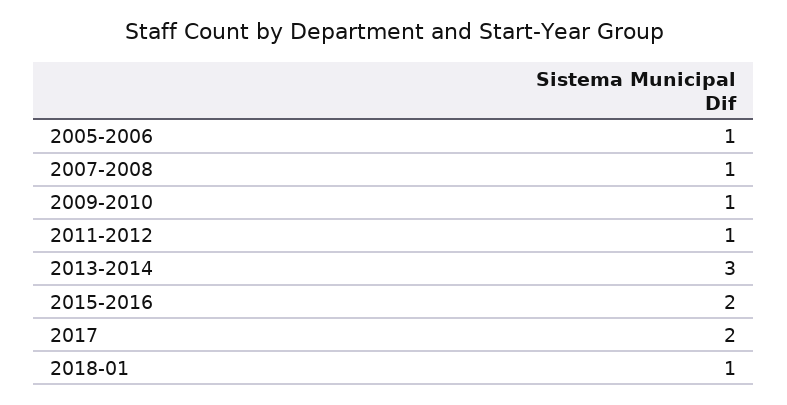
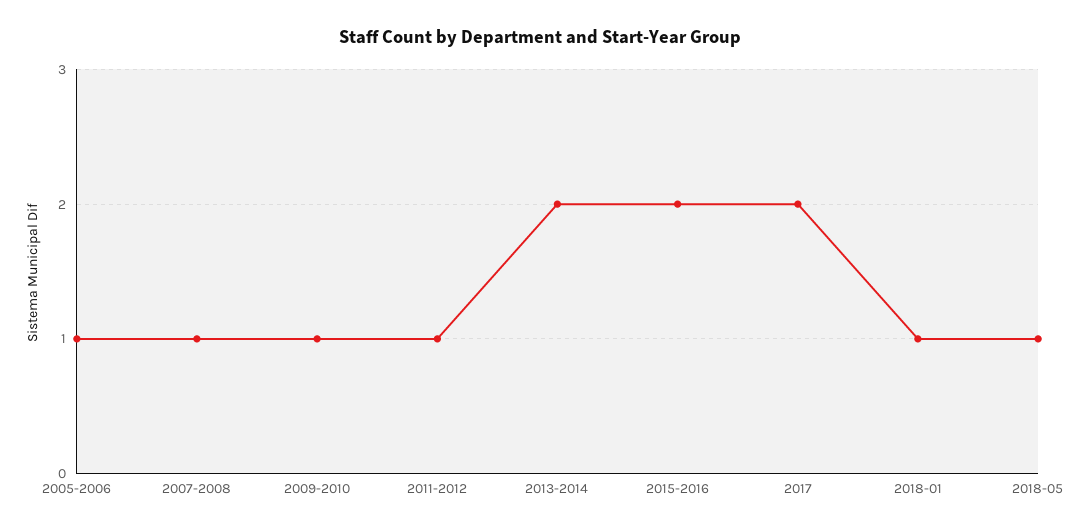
2013-2014: 3 -> 2
2018-05: none -> 1

